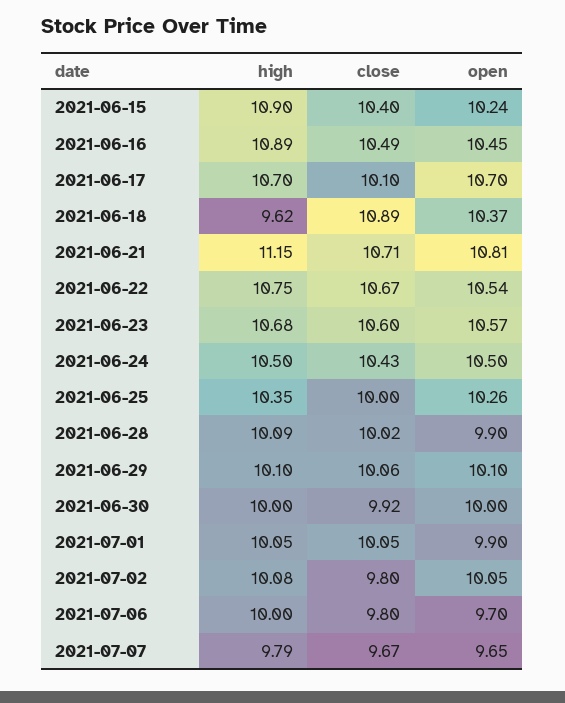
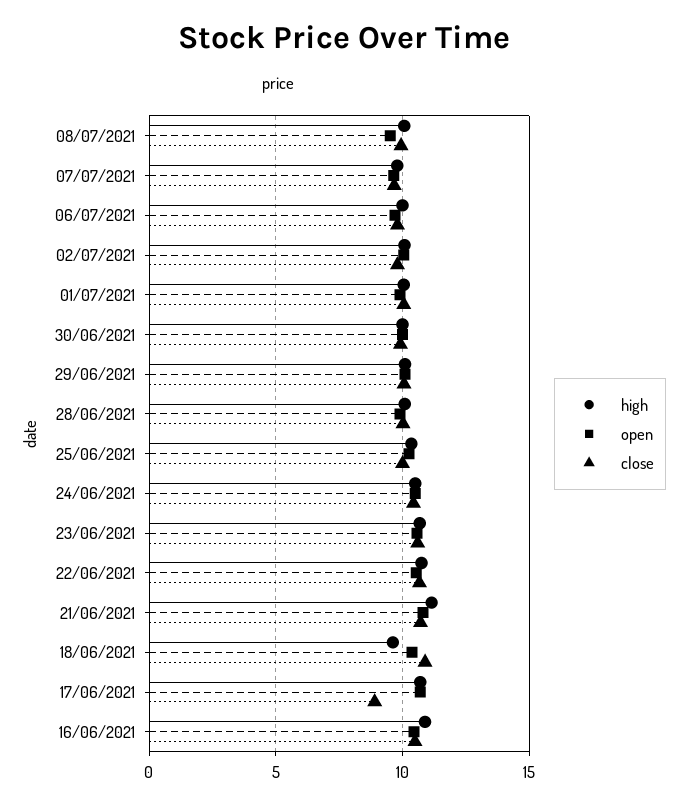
high, 2021-06-15: 10.9 -> none
close, 2021-06-15: 10.4 -> none
open, 2021-06-15: 10.24 -> none
close, 2021-06-17: 10.1 -> 9
high, 08/07/2021: none -> 10
open, 08/07/2021: none -> 9.5
close, 08/07/2021: none -> 10

